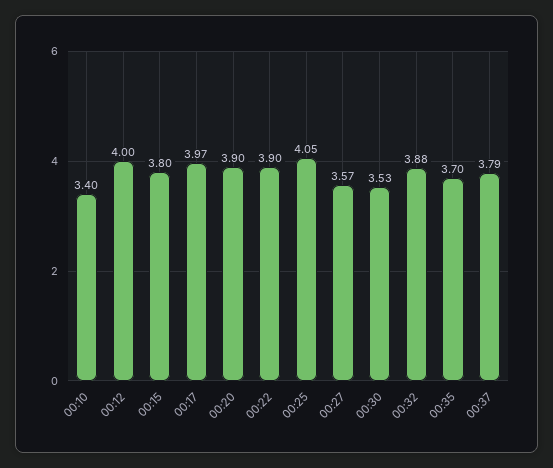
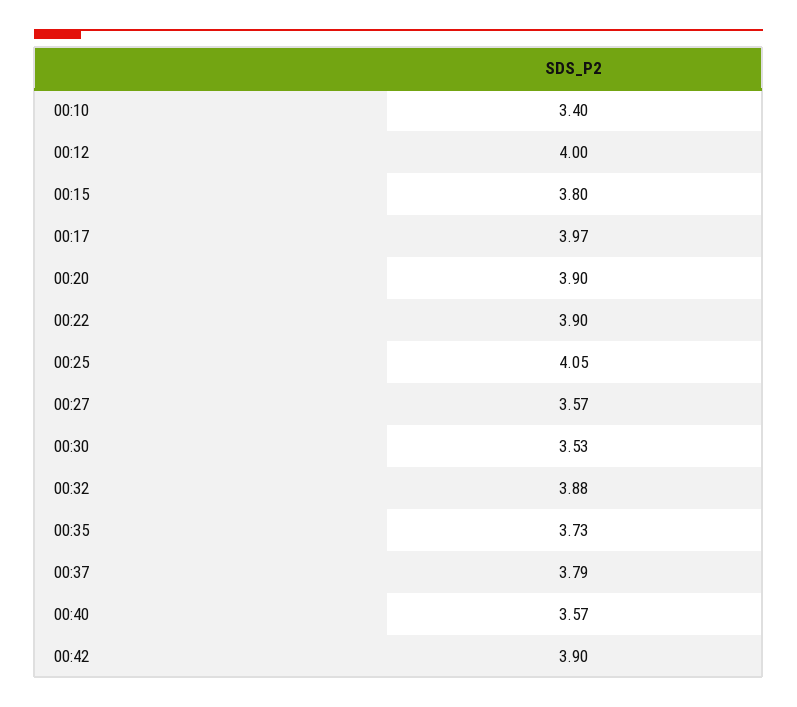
00:35: 3.7 -> 3.73
00:40: none -> 3.57
00:42: none -> 3.9

